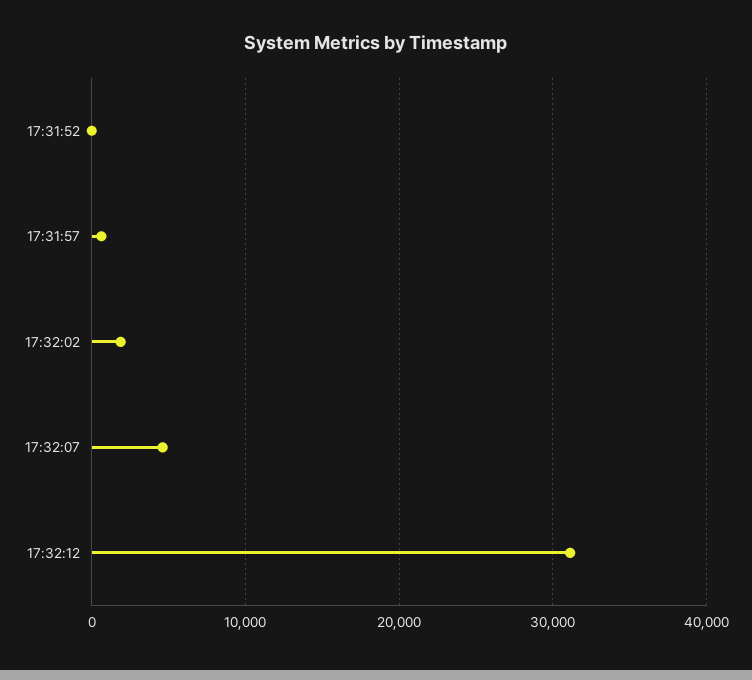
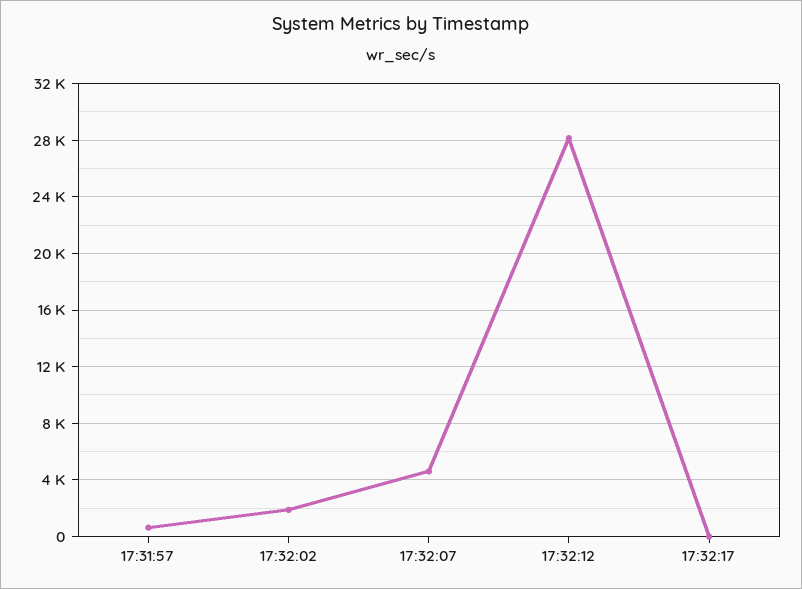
17:31:52: 0 -> none
17:32:12: 31000 -> 28000
17:32:17: none -> 0

